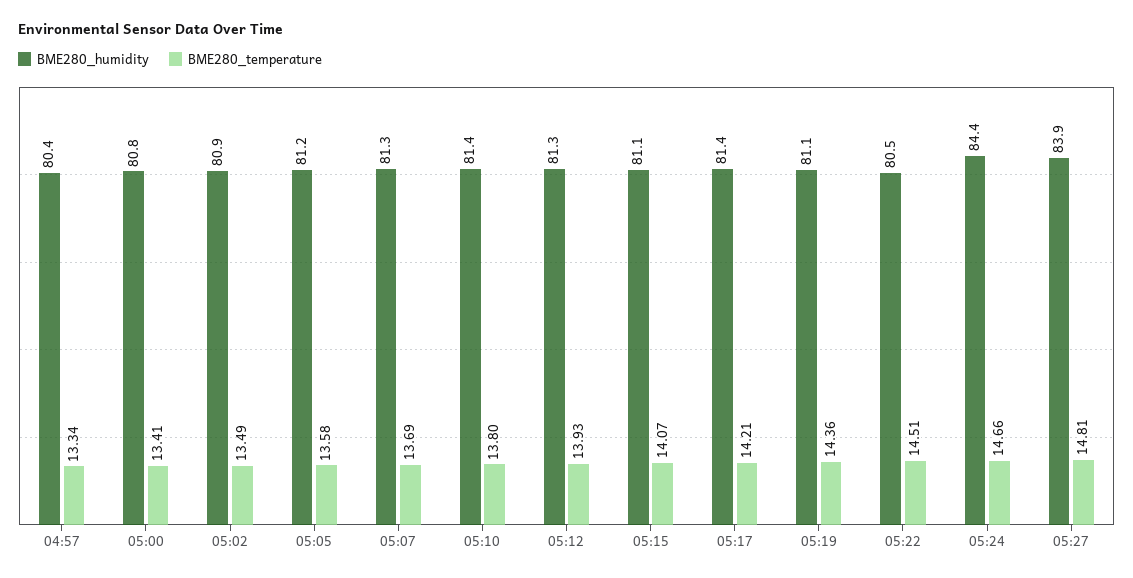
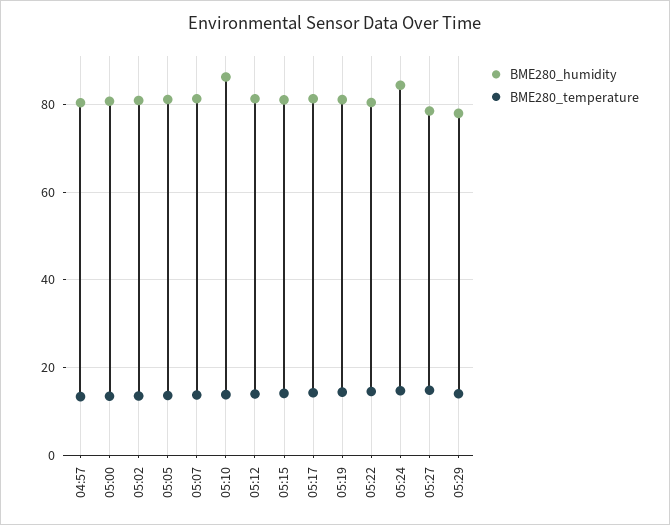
BME280_humidity, 05:10: 81.4 -> 86
BME280_humidity, 05:27: 83.9 -> 78
BME280_humidity, 05:29: none -> 78
BME280_temperature, 05:29: none -> 14

